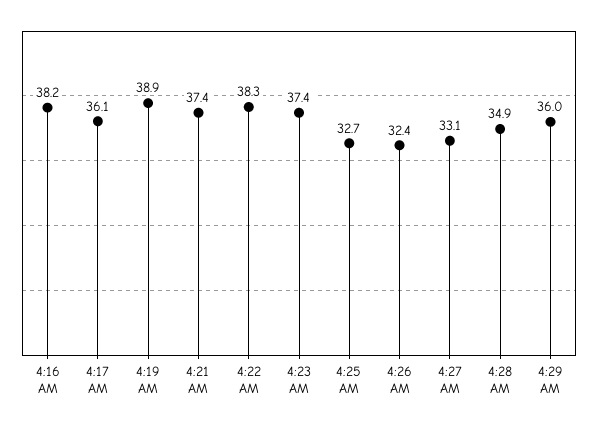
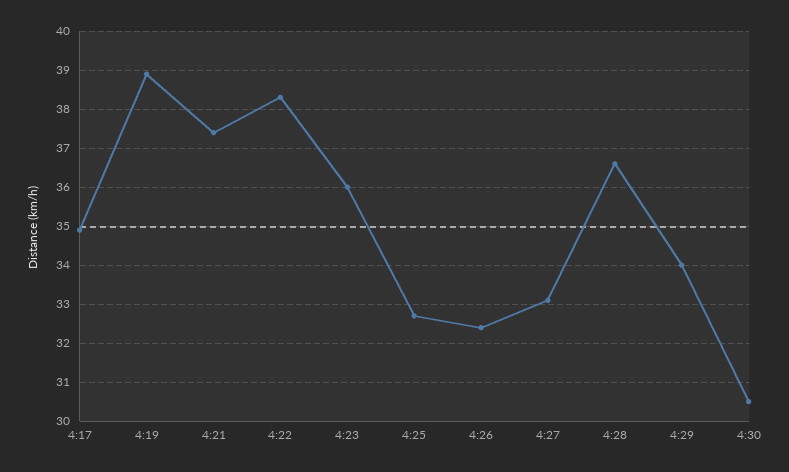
4:16 AM: 38.2 -> none
4:17 AM: 36.1 -> 35
4:23 AM: 37.4 -> 36
4:28 AM: 34.9 -> 36.5
4:29 AM: 36 -> 34
4:30: none -> 30.5

